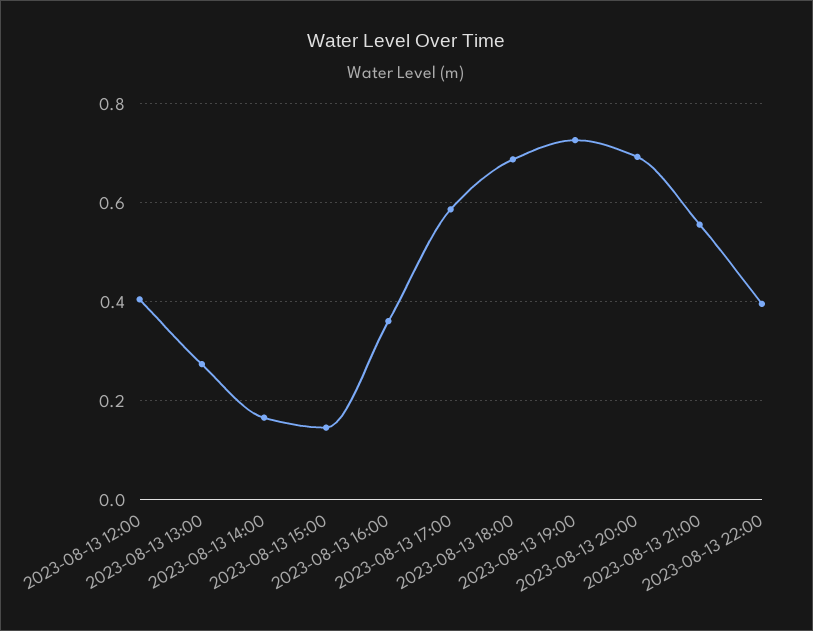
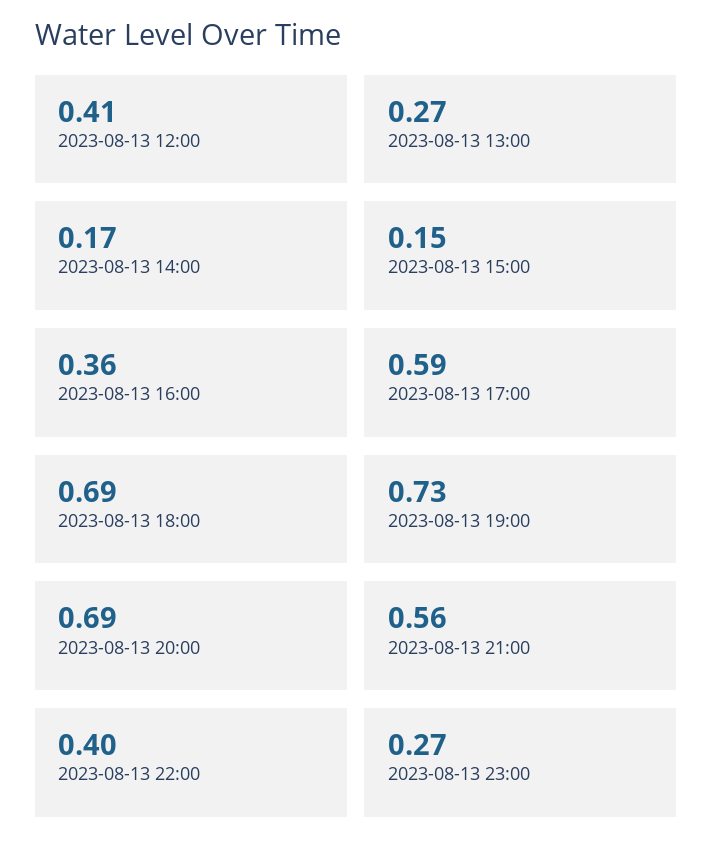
2023-08-13 23:00: none -> 0.27

